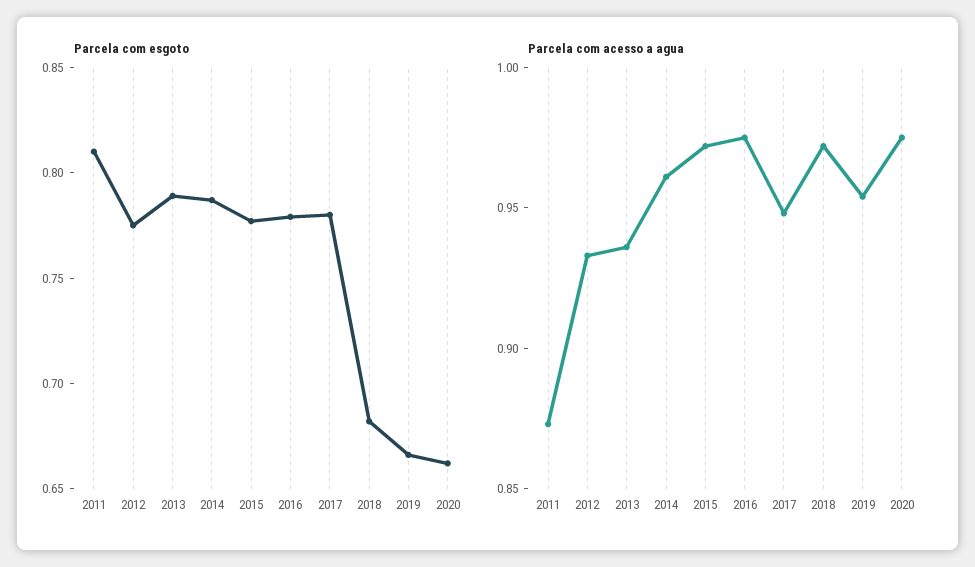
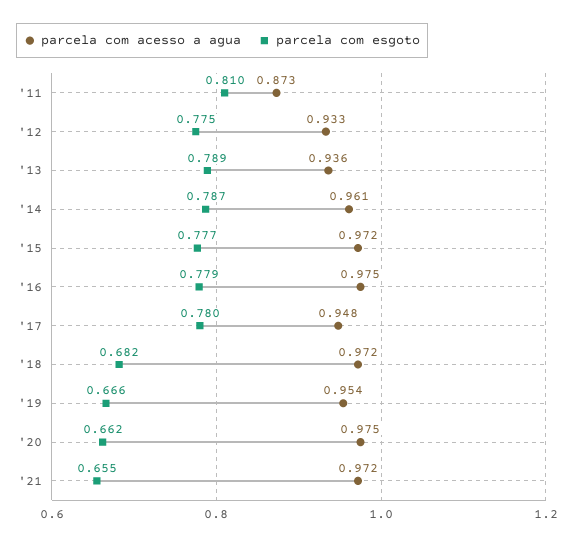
Parcela com acesso a agua, '21: none -> 0.972
Parcela com esgoto, '21: none -> 0.655

